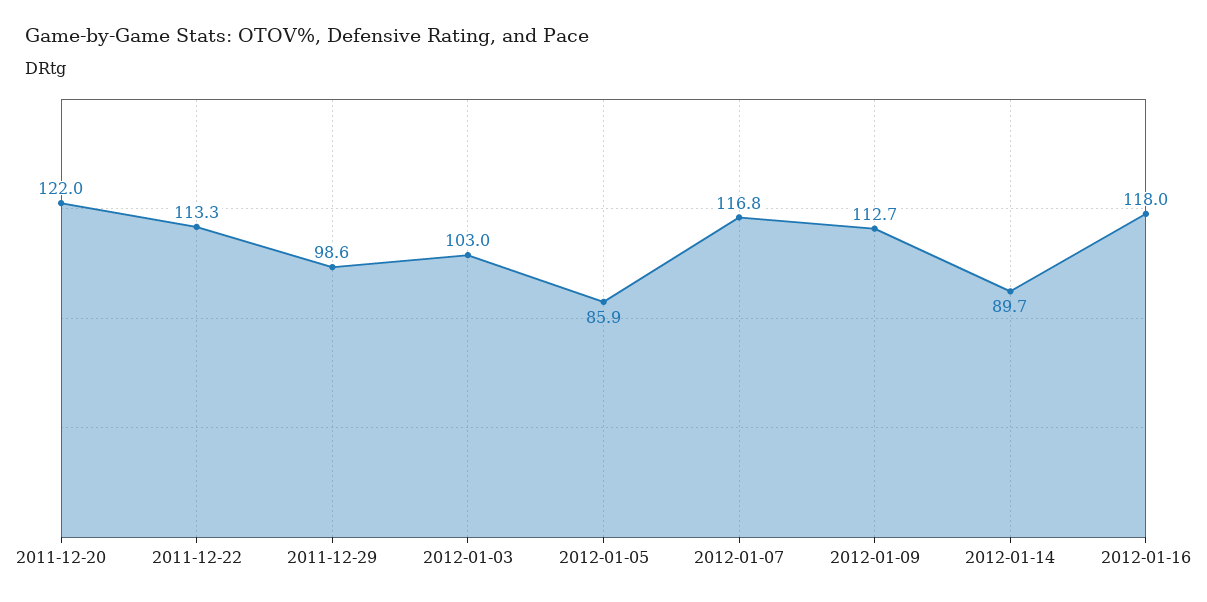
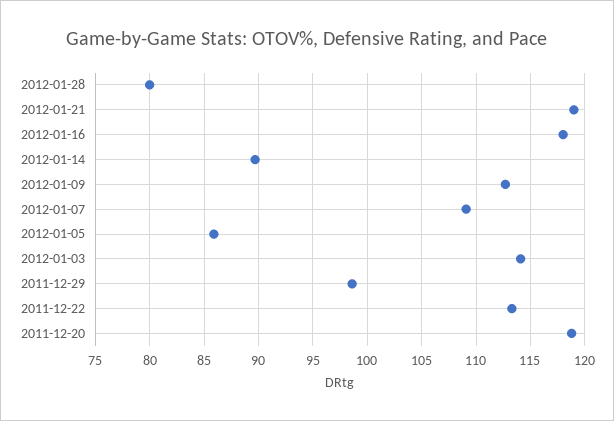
2011-12-20: 122 -> 119
2012-01-03: 103 -> 114
2012-01-07: 116.8 -> 109
2012-01-28: none -> 80
2012-01-21: none -> 119

